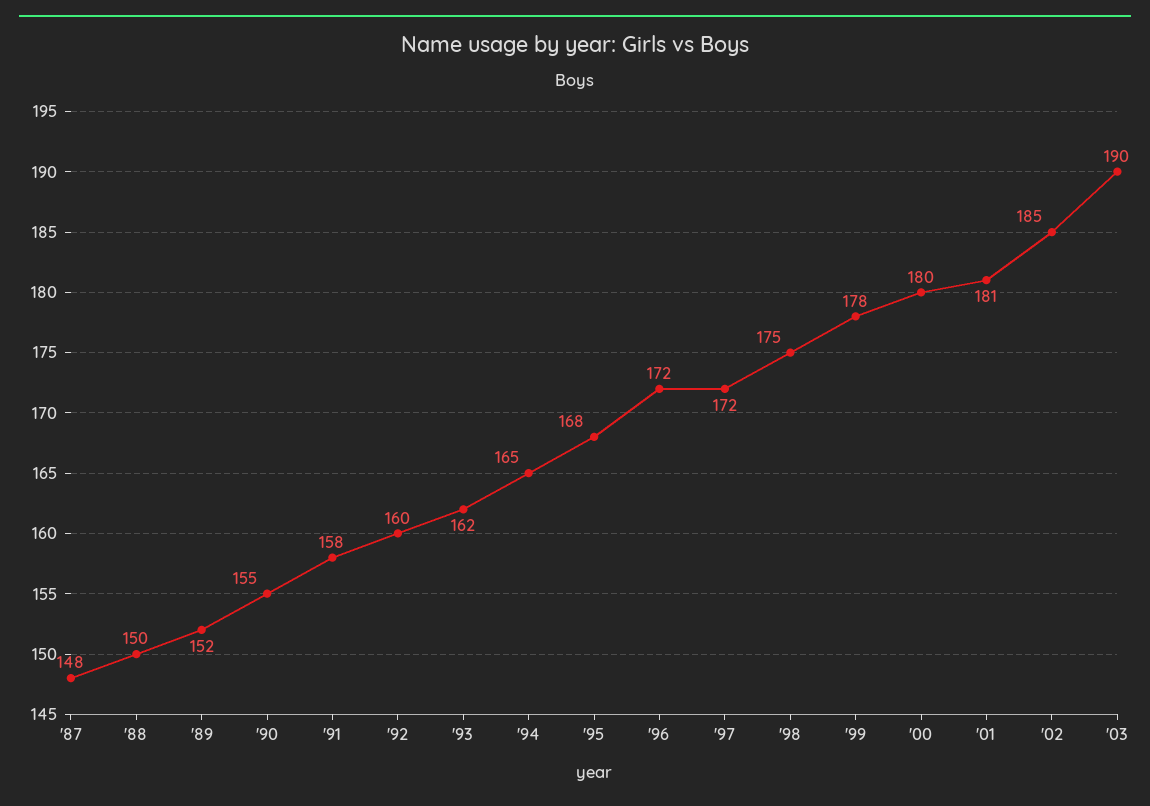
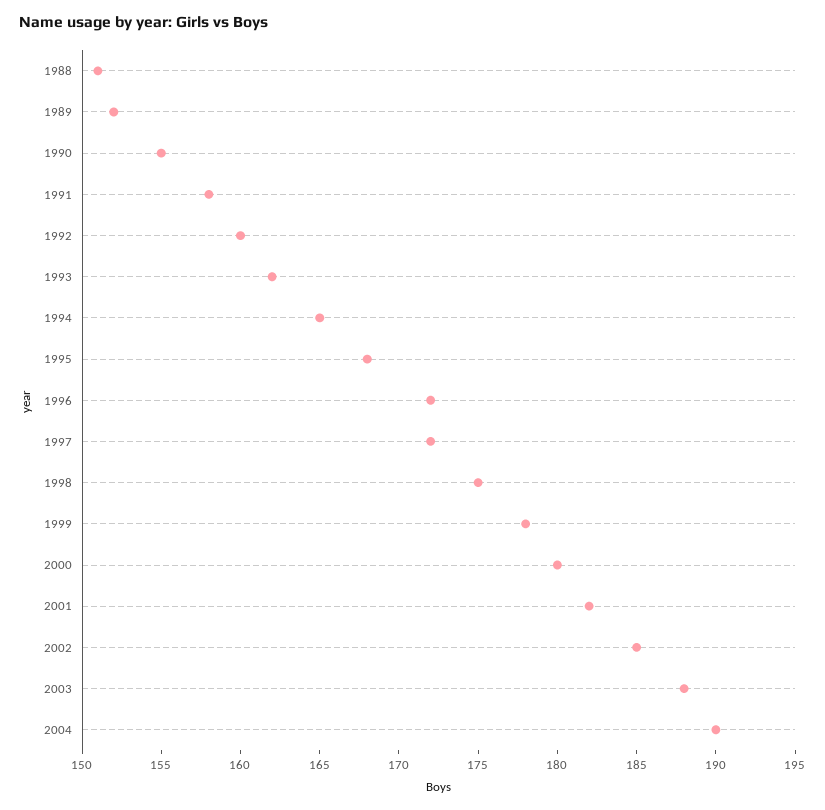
'87: 148 -> none
'88: 150 -> 151
'01: 181 -> 182
'03: 190 -> 188
2004: none -> 190

